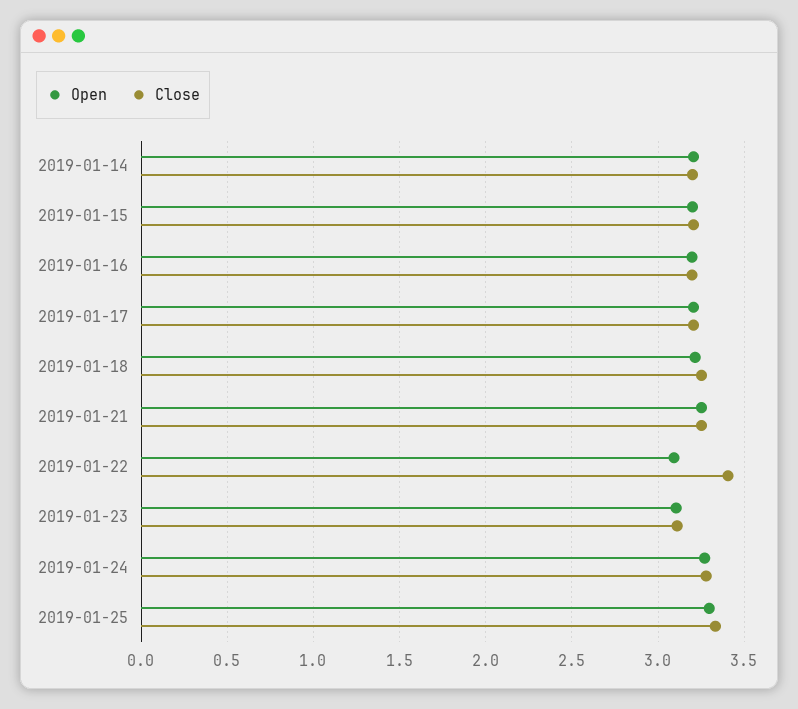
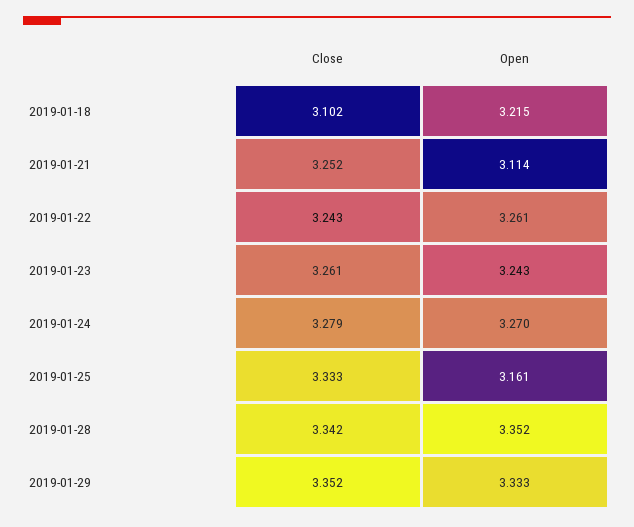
Open, 2019-01-14: 3.2 -> none
Close, 2019-01-14: 3.2 -> none
Open, 2019-01-15: 3.2 -> none
Close, 2019-01-15: 3.2 -> none
Open, 2019-01-16: 3.2 -> none
Close, 2019-01-16: 3.2 -> none
Open, 2019-01-17: 3.2 -> none
Close, 2019-01-17: 3.2 -> none
Close, 2019-01-18: 3.25 -> 3.102
Open, 2019-01-21: 3.25 -> 3.114
Open, 2019-01-22: 3.1 -> 3.261
Close, 2019-01-22: 3.4 -> 3.243
Open, 2019-01-23: 3.1 -> 3.243
Close, 2019-01-23: 3.1 -> 3.261
Open, 2019-01-25: 3.3 -> 3.161
Close, 2019-01-28: none -> 3.342
Open, 2019-01-28: none -> 3.352
Close, 2019-01-29: none -> 3.352
Open, 2019-01-29: none -> 3.333

